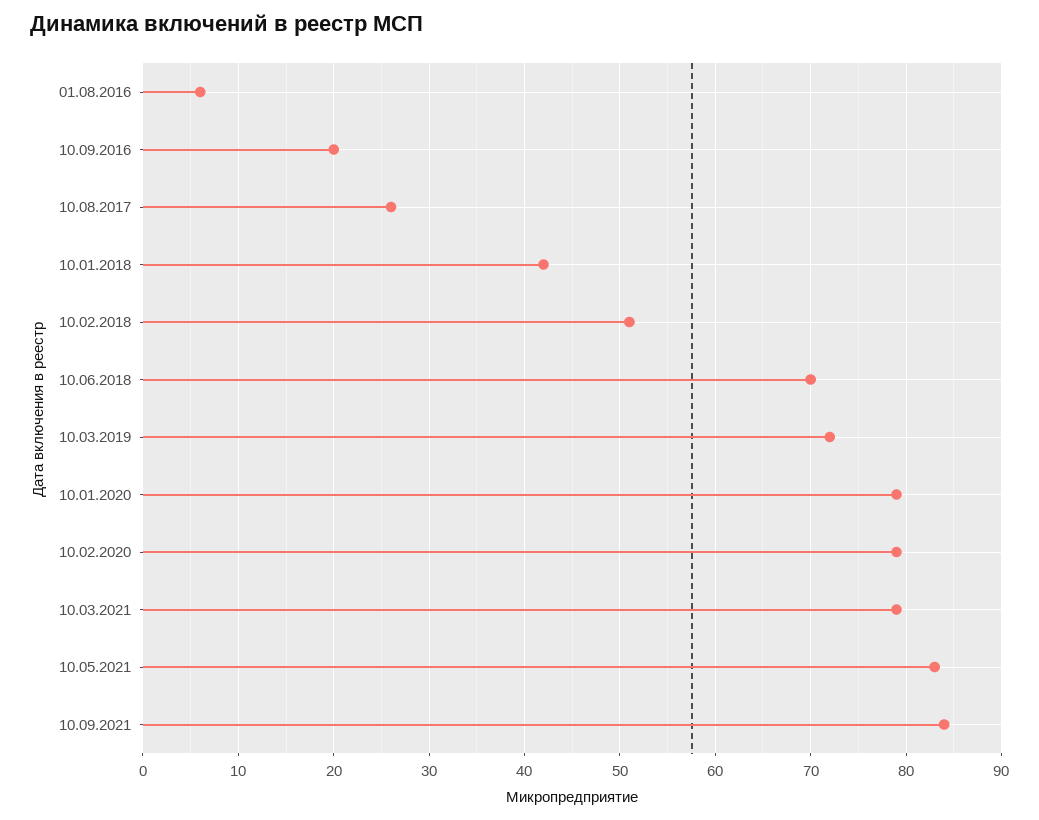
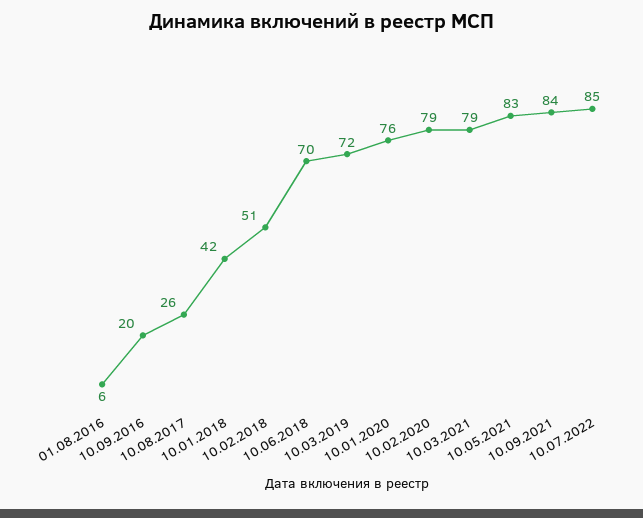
10.01.2020: 79 -> 76
10.07.2022: none -> 85

